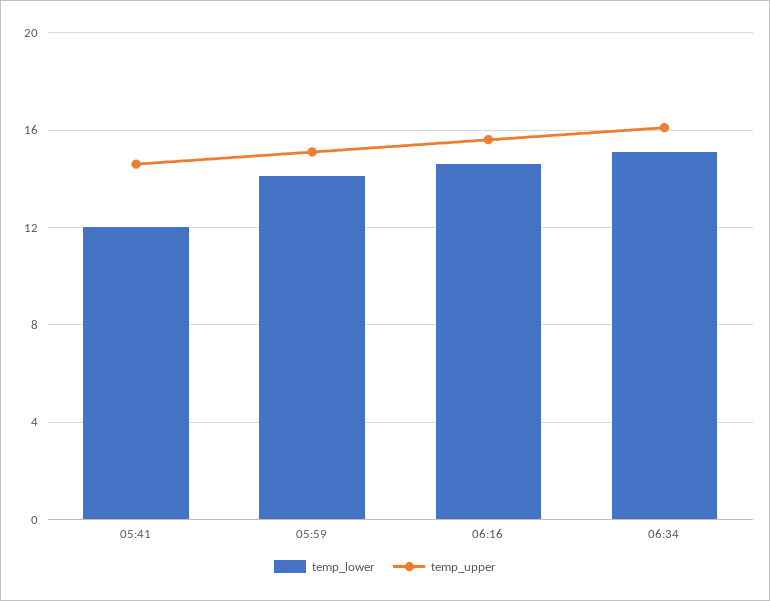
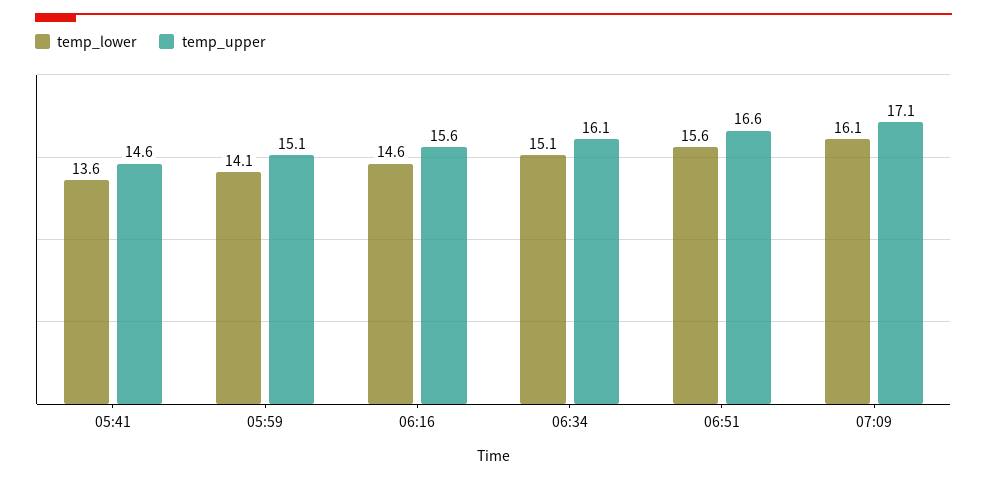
temp_lower, 05:41: 12 -> 13.6
temp_lower, 06:51: none -> 15.6
temp_upper, 06:51: none -> 16.6
temp_lower, 07:09: none -> 16.1
temp_upper, 07:09: none -> 17.1

